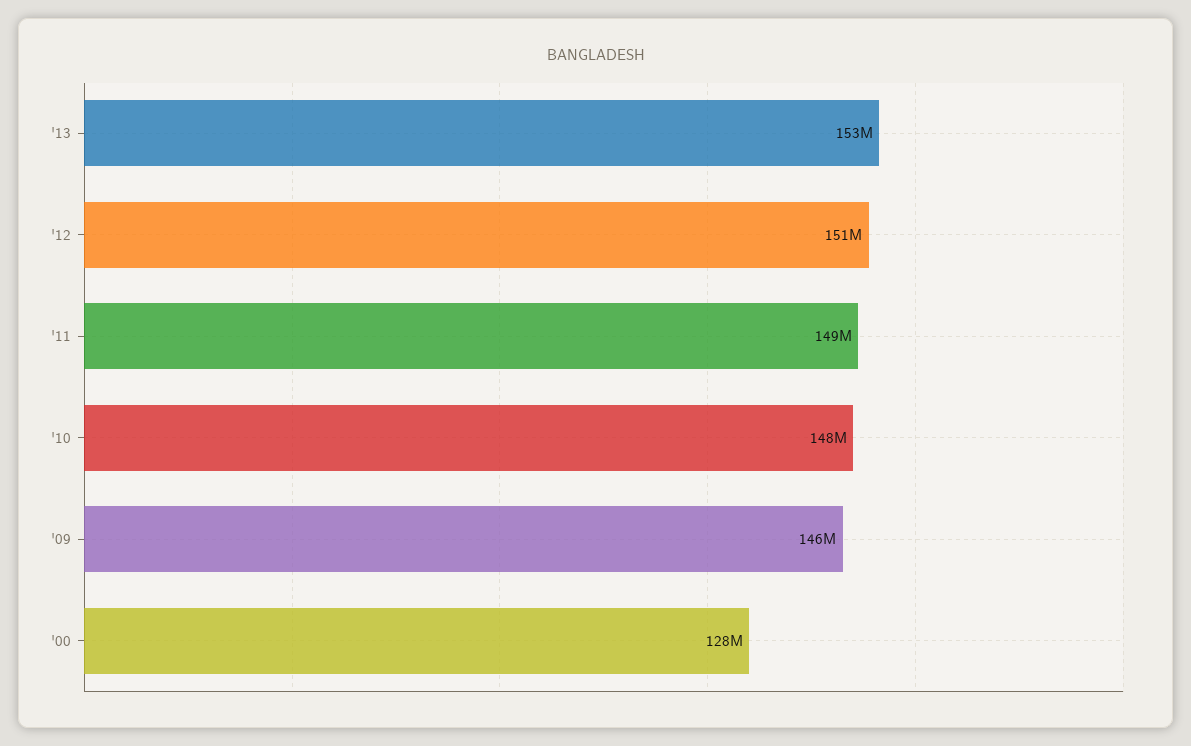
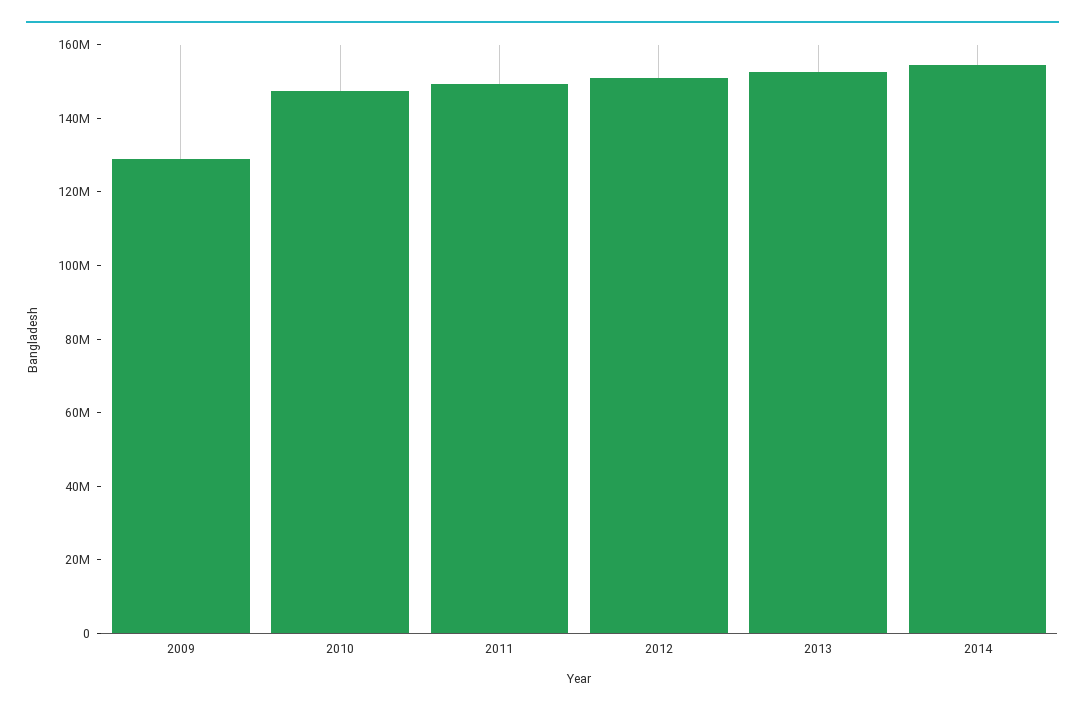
'09: 146000000 -> 130000000
'00: 128000000 -> none
2014: none -> 155000000

